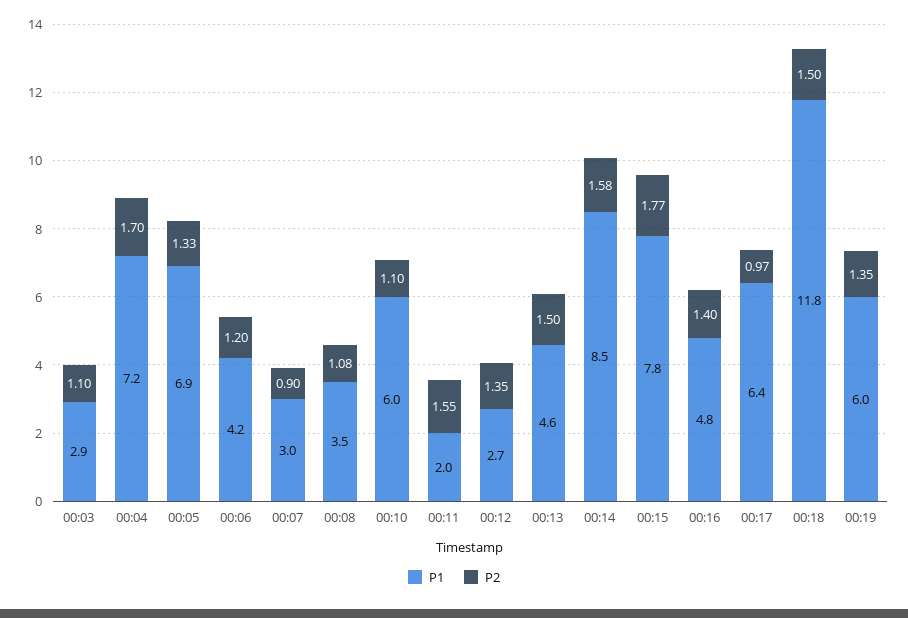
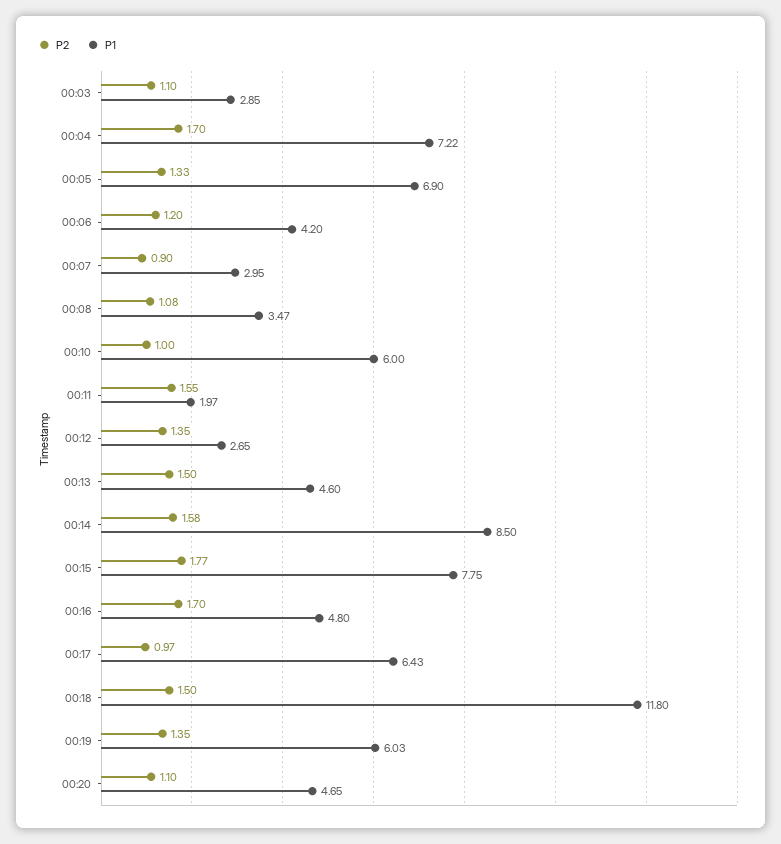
P2, 00:10: 1.1 -> 1
P2, 00:16: 1.4 -> 1.7
P2, 00:20: none -> 1.1
P1, 00:20: none -> 4.65

